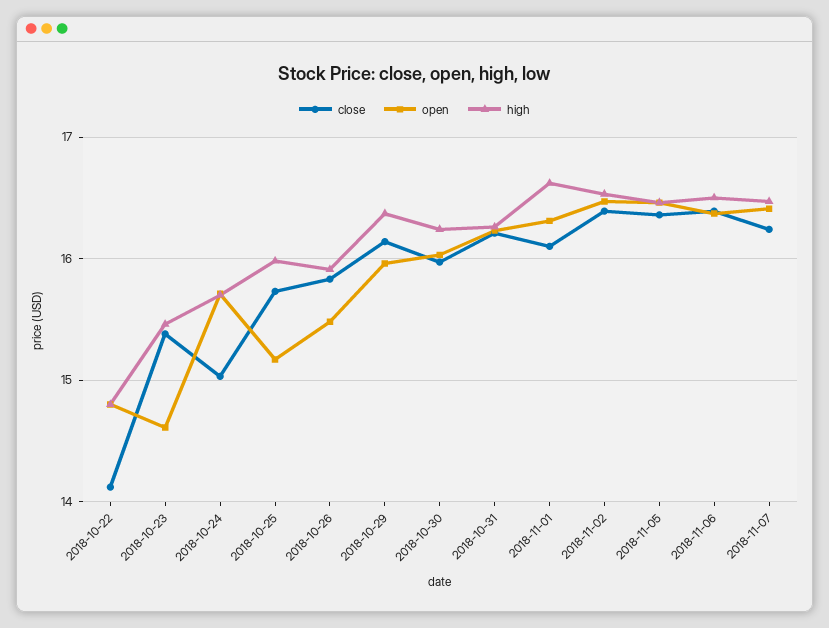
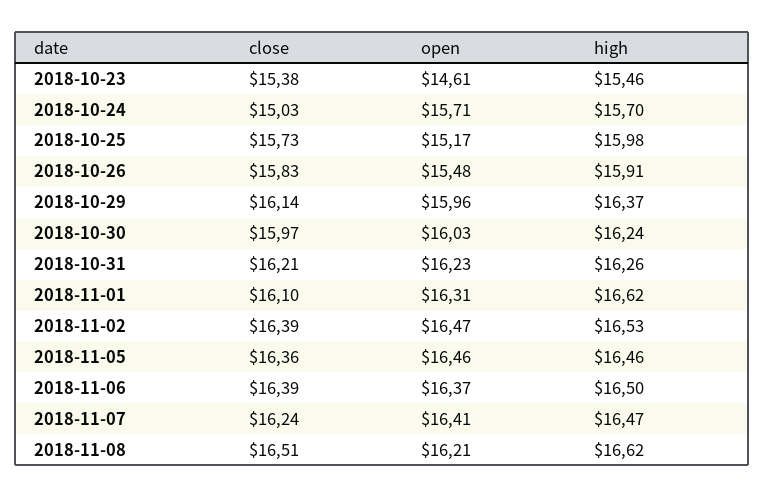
close, 2018-10-22: 14.1 -> none
open, 2018-10-22: 14.8 -> none
high, 2018-10-22: 14.8 -> none
close, 2018-11-08: none -> 16.51
open, 2018-11-08: none -> 16.21
high, 2018-11-08: none -> 16.62

